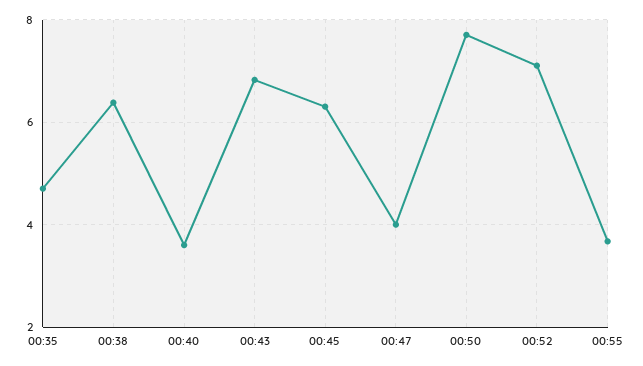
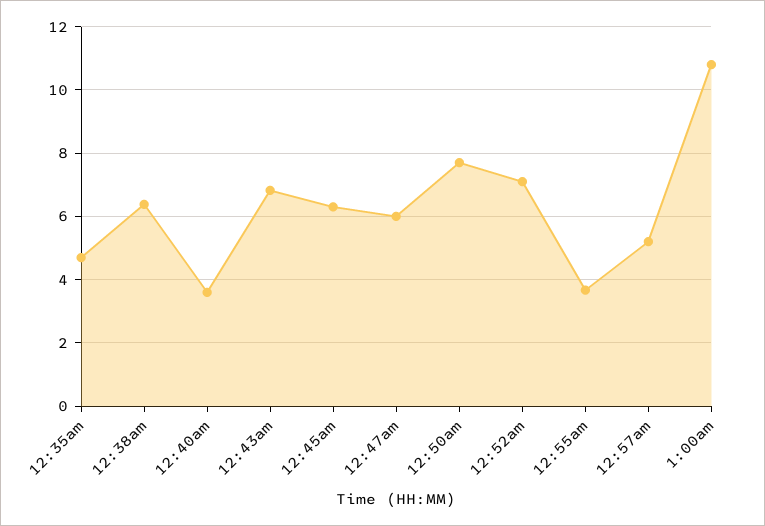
00:47: 4 -> 6
12:57am: none -> 5.2
1:00am: none -> 10.8

